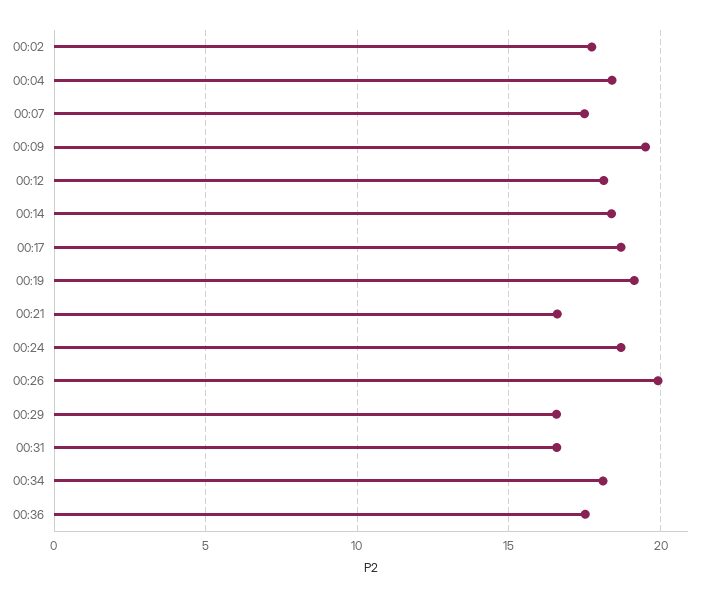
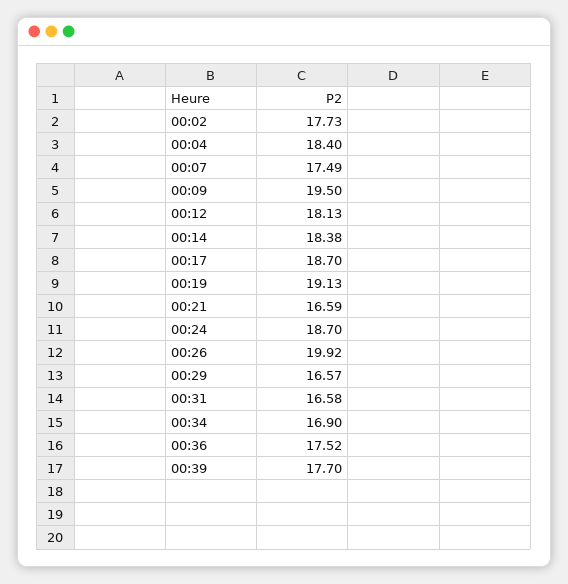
00:34: 18 -> 16.9
00:39: none -> 17.7

